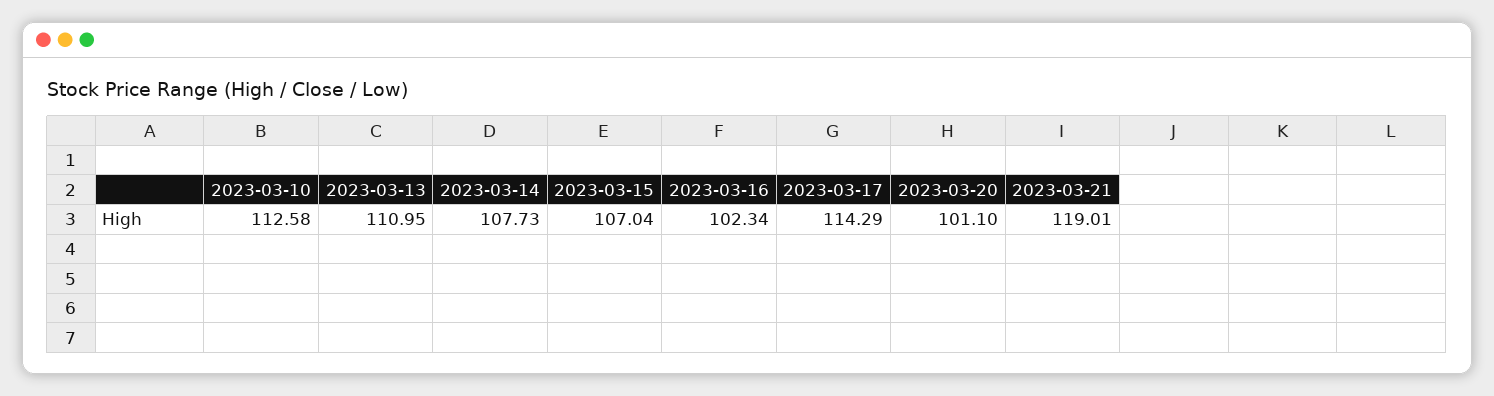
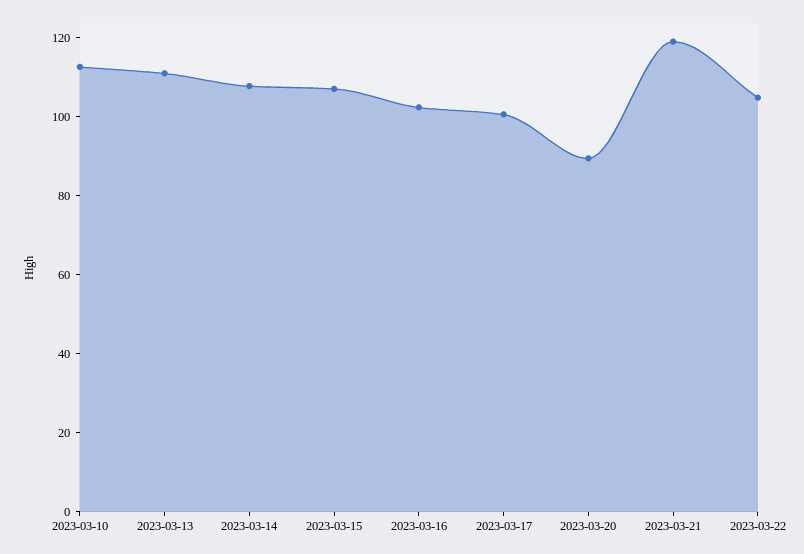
2023-03-17: 114.29 -> 100
2023-03-20: 101.1 -> 90
2023-03-22: none -> 105

